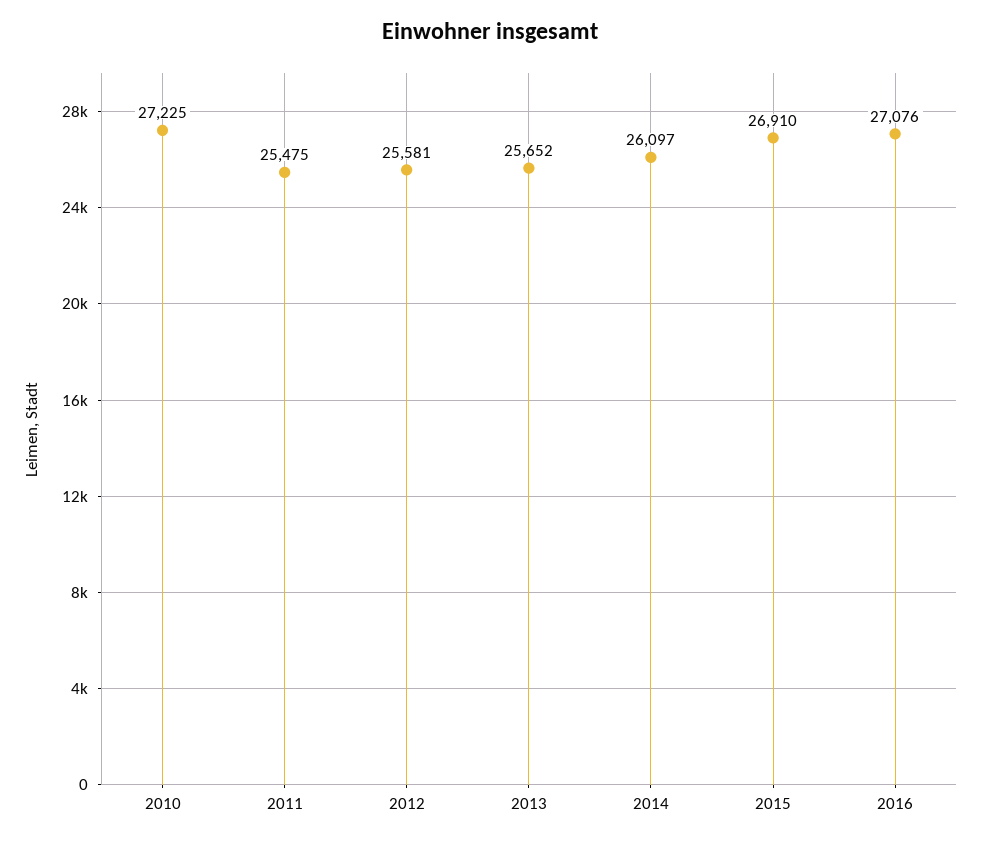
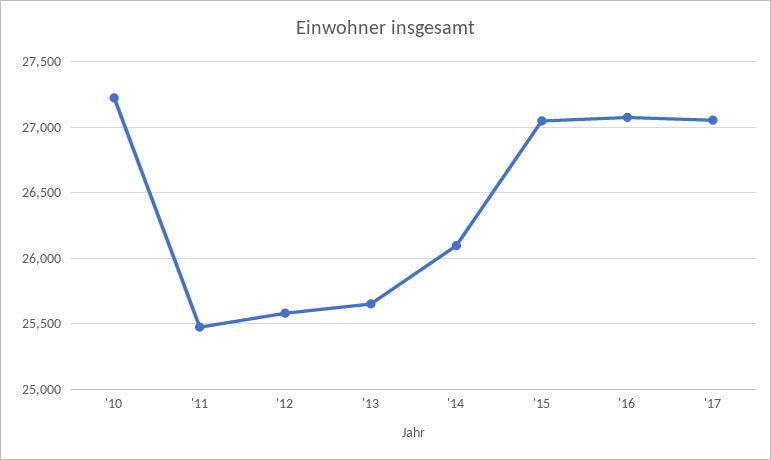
2015: 26910 -> 27050
'17: none -> 27050

